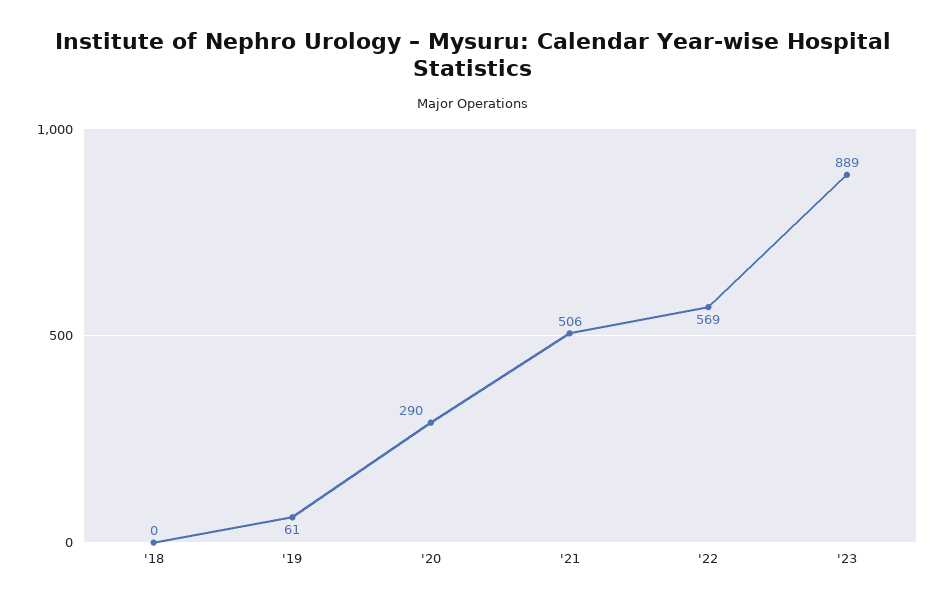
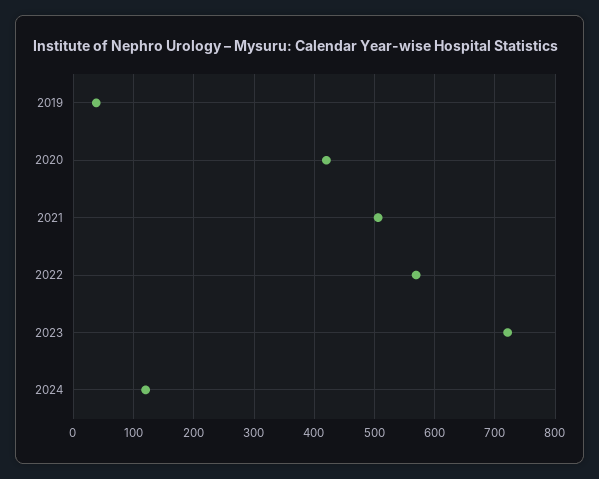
'18: 0 -> none
'19: 61 -> 40
'20: 290 -> 420
'23: 889 -> 720
2024: none -> 120

